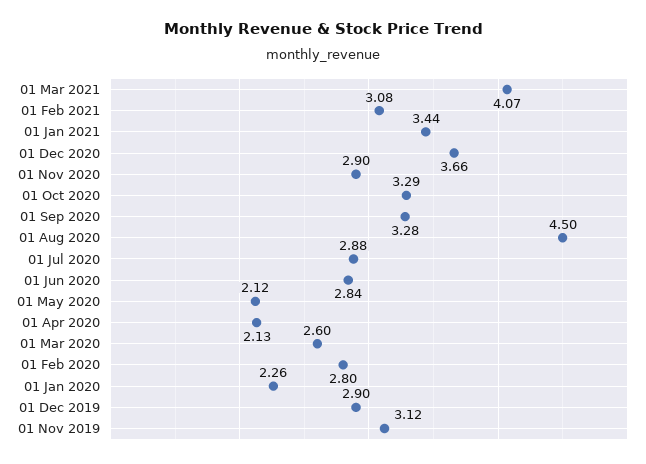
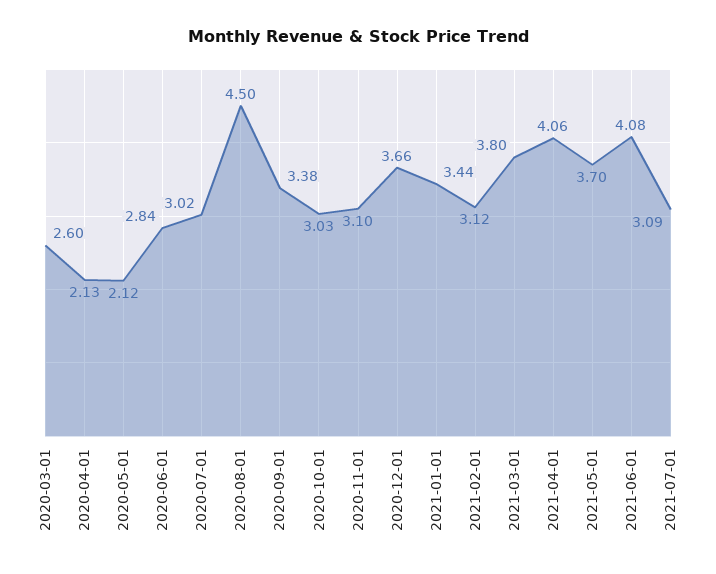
01 Mar 2021: 4.07 -> 3.8
01 Feb 2021: 3.08 -> 3.12
01 Nov 2020: 2.9 -> 3.1
01 Oct 2020: 3.29 -> 3.03
01 Sep 2020: 3.28 -> 3.38
01 Jul 2020: 2.88 -> 3.02
01 Feb 2020: 2.8 -> none
01 Jan 2020: 2.26 -> none
01 Dec 2019: 2.9 -> none
01 Nov 2019: 3.12 -> none
2021-04-01: none -> 4.06
2021-05-01: none -> 3.7
2021-06-01: none -> 4.08
2021-07-01: none -> 3.09

